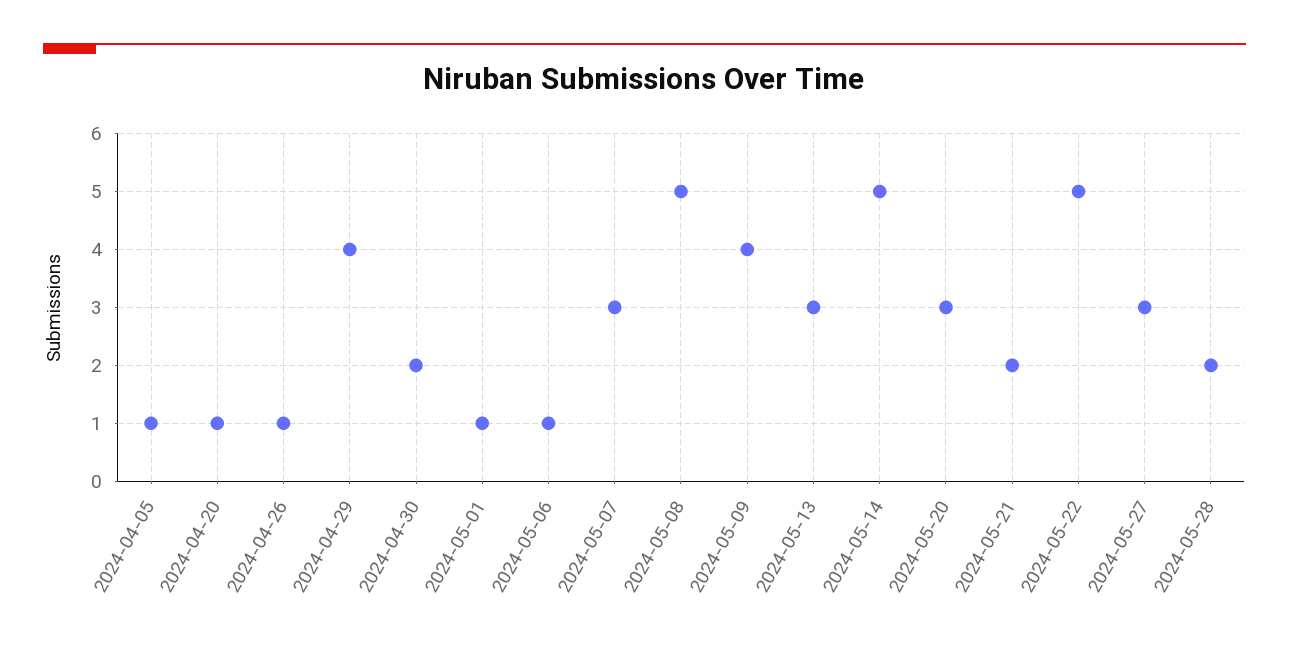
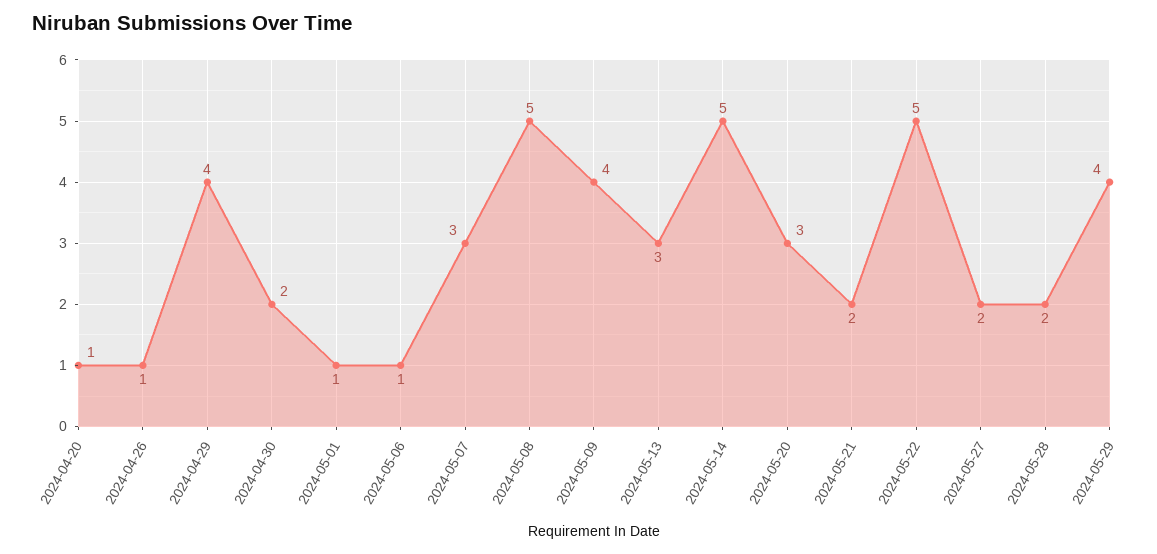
2024-04-05: 1 -> none
2024-05-27: 3 -> 2
2024-05-29: none -> 4

